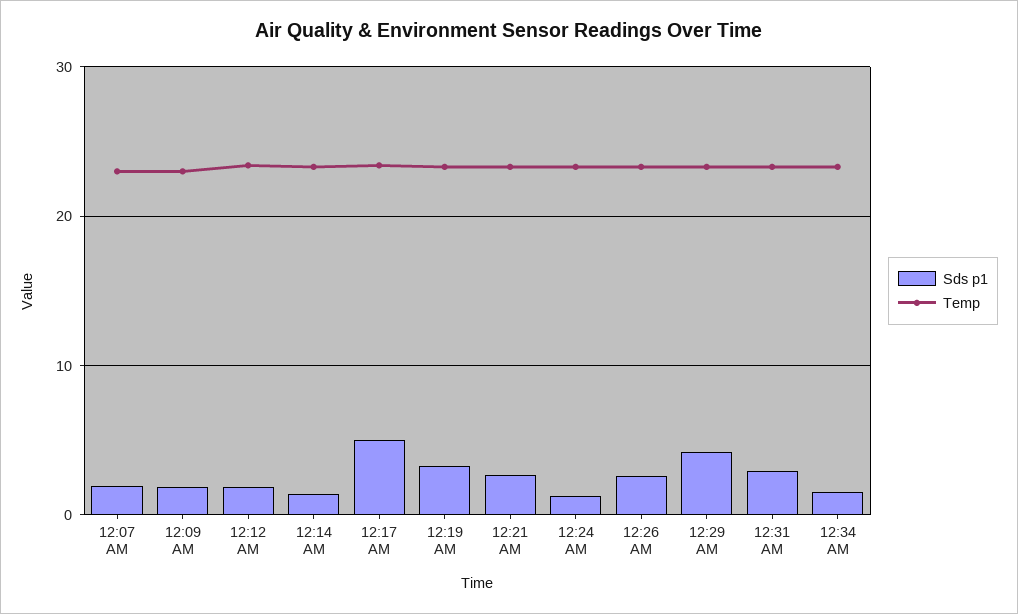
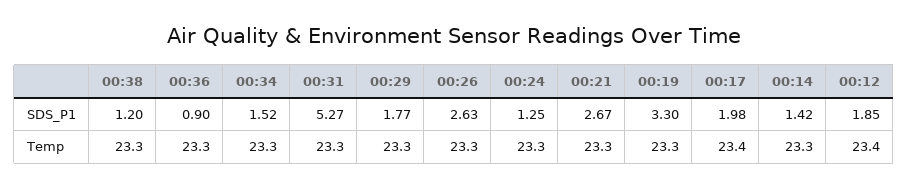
Sds p1, 12:07 AM: 2 -> none
Temp, 12:07 AM: 23 -> none
Sds p1, 12:09 AM: 2 -> none
Temp, 12:09 AM: 23 -> none
Sds p1, 12:17 AM: 5 -> 1.98
Sds p1, 12:29 AM: 4 -> 1.77
Sds p1, 12:31 AM: 3 -> 5.27
Sds p1, 00:38: none -> 1.2
Sds p1, 00:36: none -> 0.9
Temp, 00:38: none -> 23.3
Temp, 00:36: none -> 23.3

